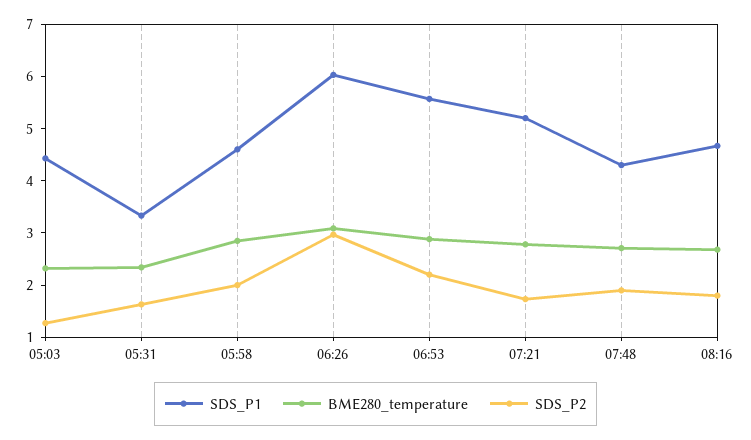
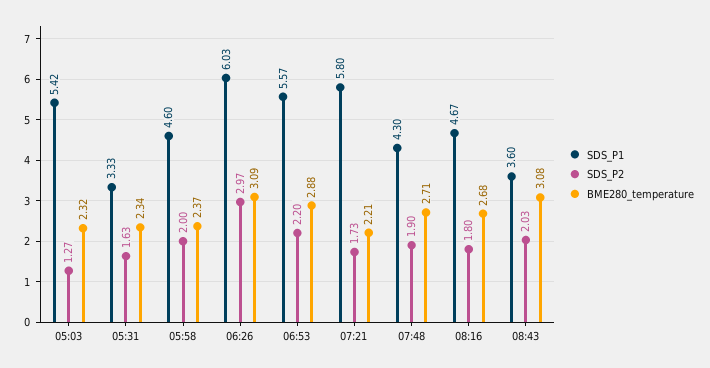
SDS_P1, 05:03: 4.4 -> 5.42
BME280_temperature, 05:58: 2.8 -> 2.37
SDS_P1, 07:21: 5.2 -> 5.8
BME280_temperature, 07:21: 2.8 -> 2.21
SDS_P1, 08:43: none -> 3.6
SDS_P2, 08:43: none -> 2.03
BME280_temperature, 08:43: none -> 3.08

